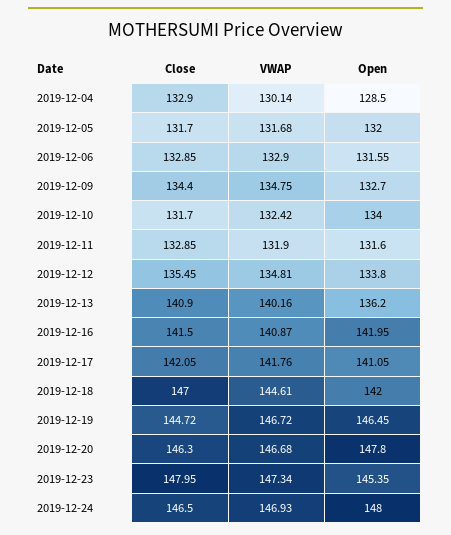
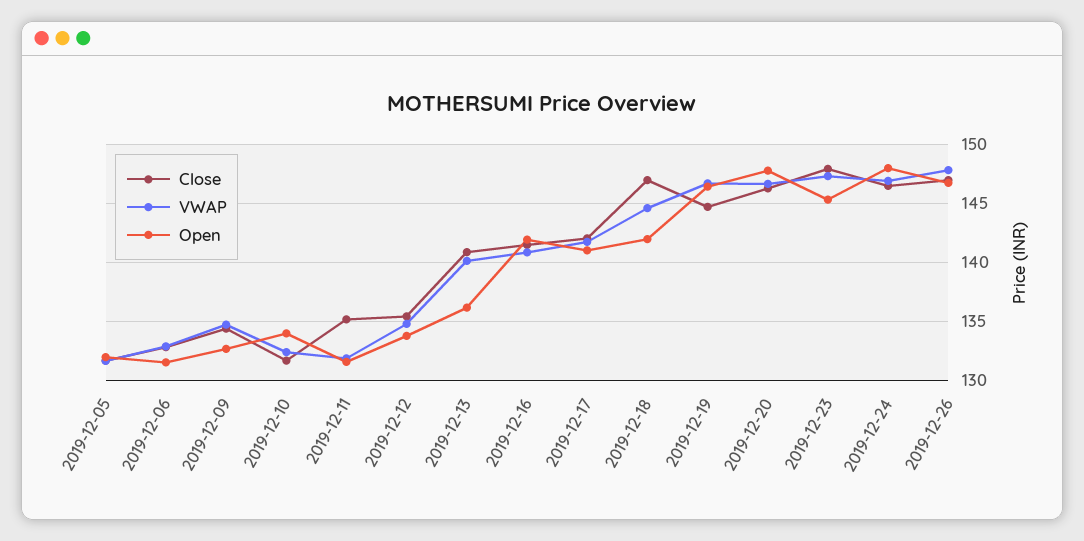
Close, 2019-12-04: 132.9 -> none
VWAP, 2019-12-04: 130.14 -> none
Open, 2019-12-04: 128.5 -> none
Close, 2019-12-11: 132.85 -> 135
Close, 2019-12-26: none -> 147
VWAP, 2019-12-26: none -> 148
Open, 2019-12-26: none -> 147

